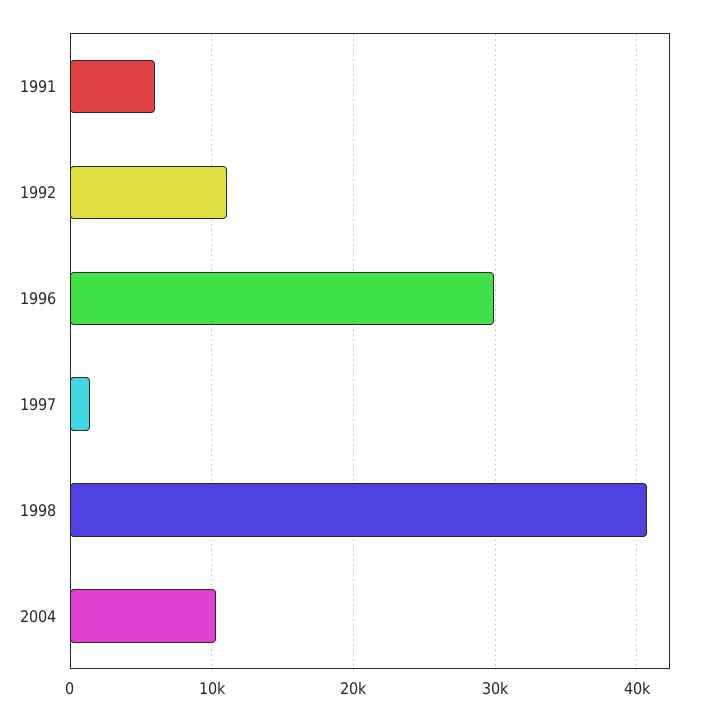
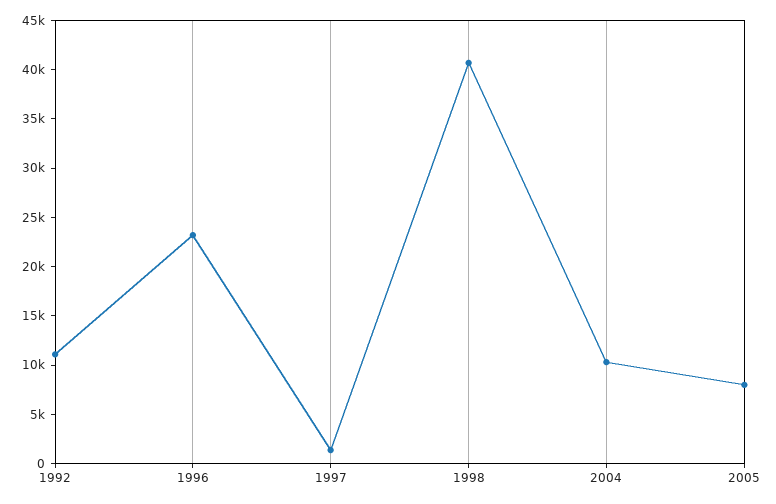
1991: 6000 -> none
1996: 30000 -> 23000
2005: none -> 8000

